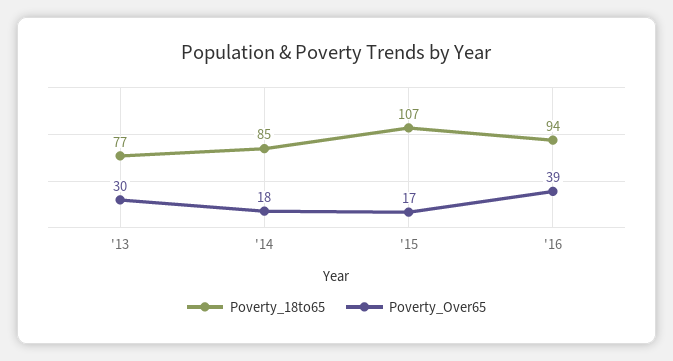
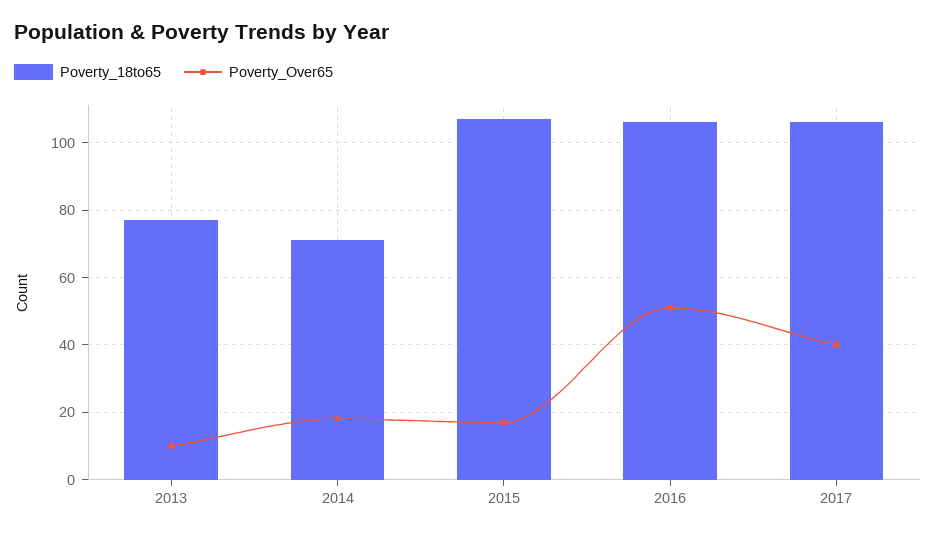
Poverty_Over65, '13: 30 -> 10
Poverty_18to65, '14: 85 -> 70
Poverty_18to65, '16: 94 -> 105
Poverty_Over65, '16: 39 -> 50
Poverty_18to65, 2017: none -> 105
Poverty_Over65, 2017: none -> 40

